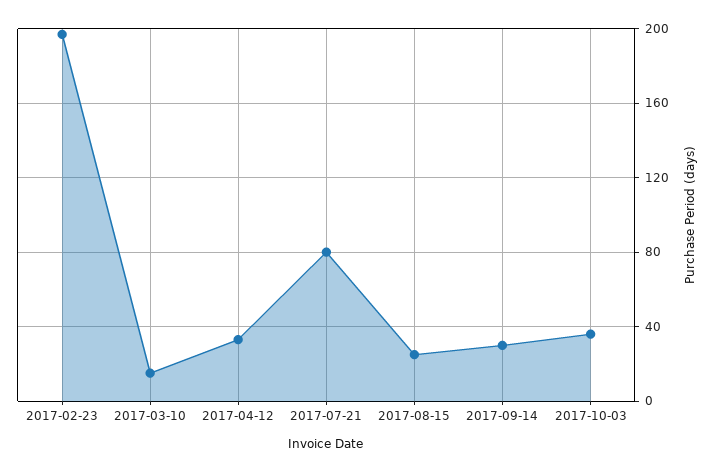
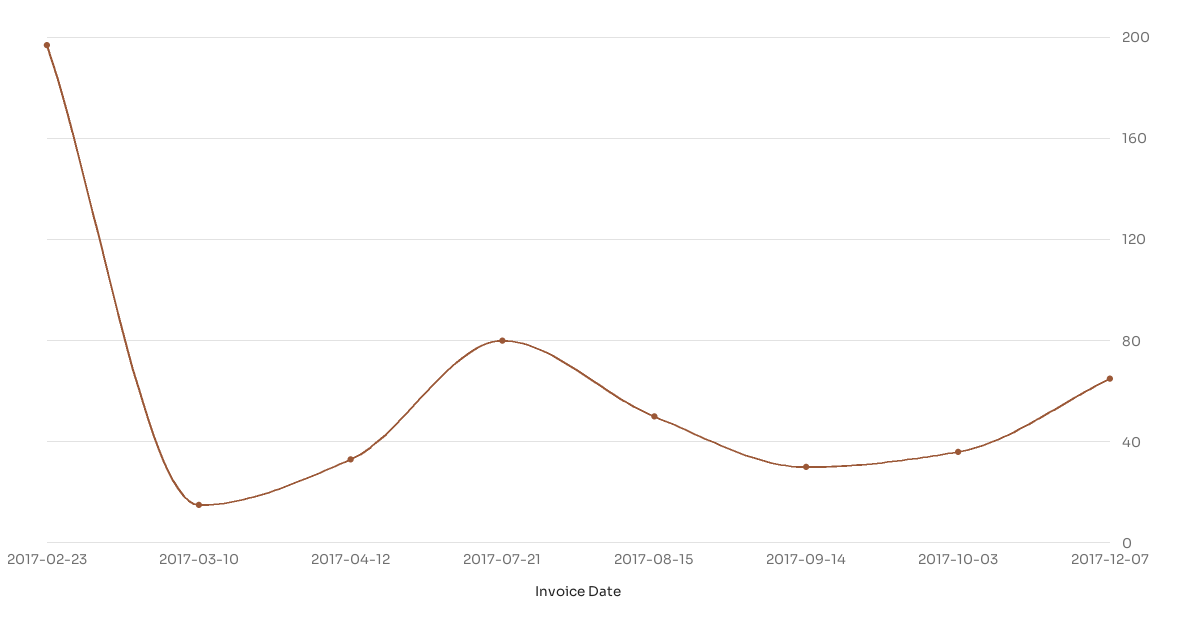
2017-08-15: 25 -> 50
2017-12-07: none -> 65

